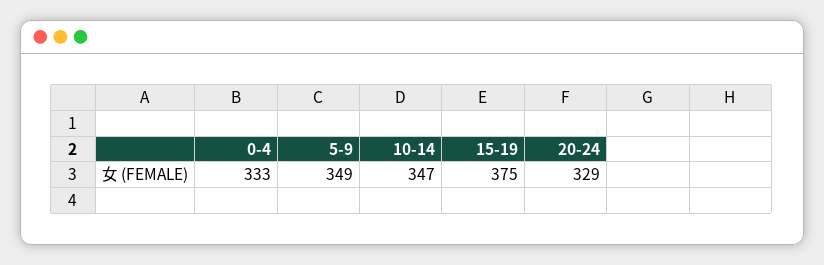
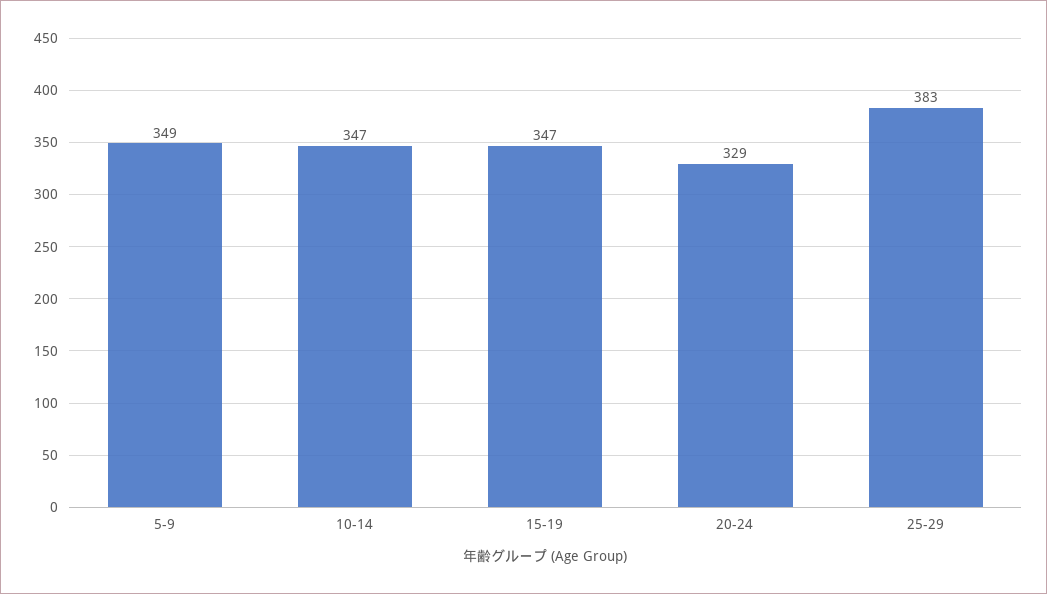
0-4: 333 -> none
15-19: 375 -> 347
25-29: none -> 383

